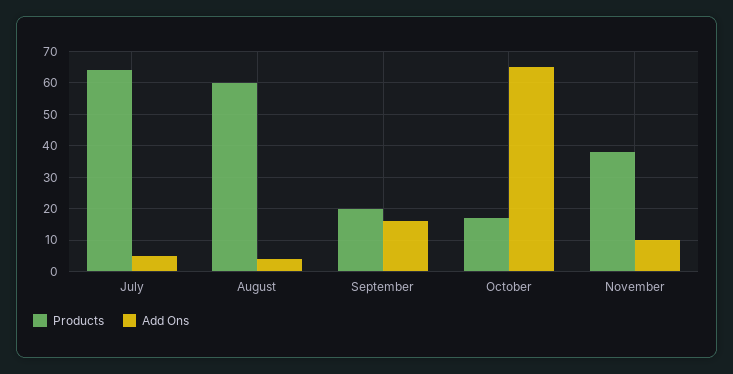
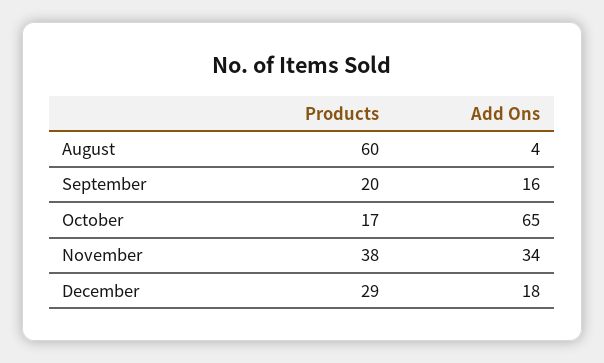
Products, July: 65 -> none
Add Ons, July: 5 -> none
Add Ons, November: 10 -> 34
Products, December: none -> 29
Add Ons, December: none -> 18

